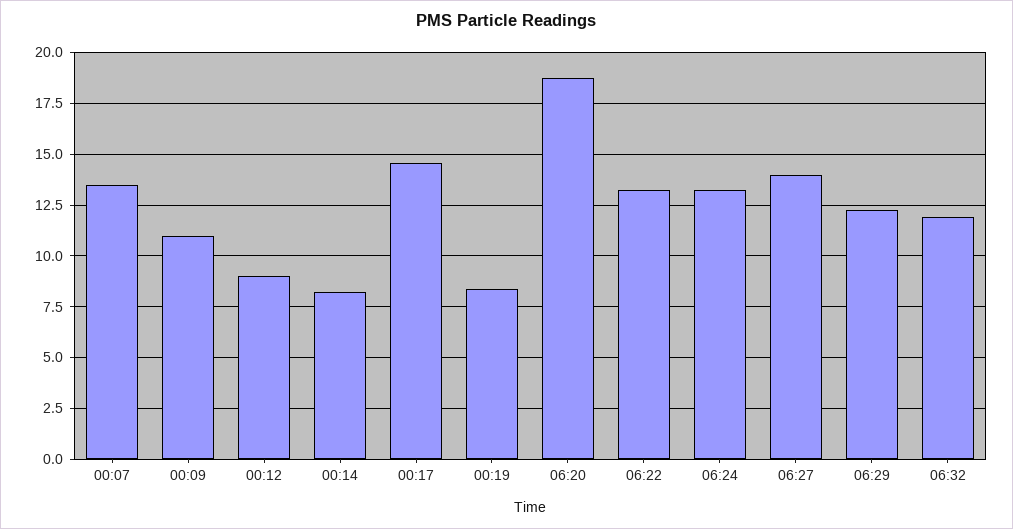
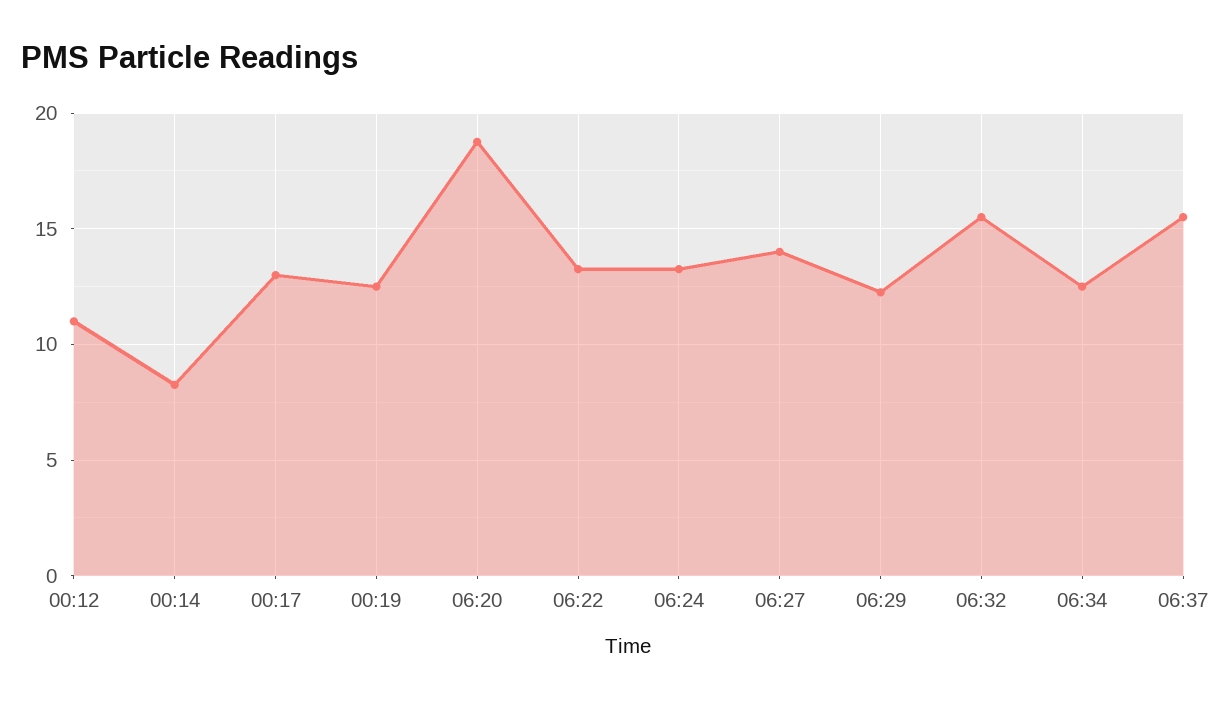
00:07: 13.5 -> none
00:09: 11 -> none
00:12: 9 -> 11
00:17: 14.5 -> 13
00:19: 8.5 -> 12.5
06:32: 12 -> 15.5
06:34: none -> 12.5
06:37: none -> 15.5

